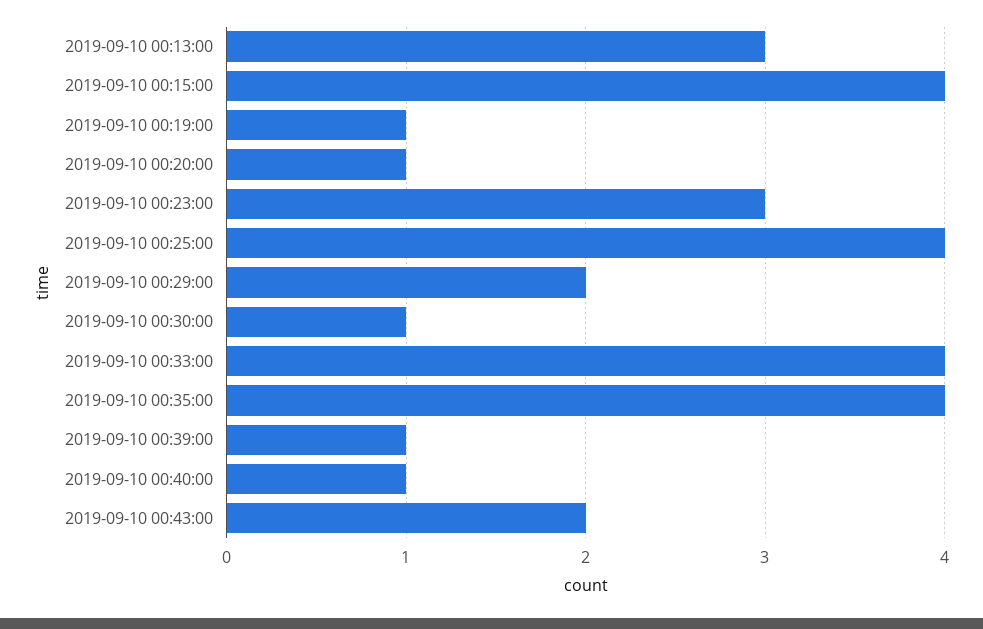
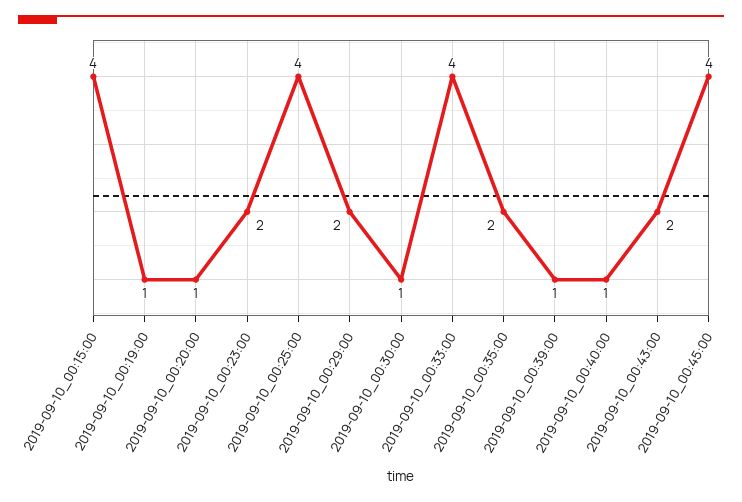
2019-09-10 00:13:00: 3 -> none
2019-09-10 00:23:00: 3 -> 2
2019-09-10 00:35:00: 4 -> 2
2019-09-10_00:45:00: none -> 4

